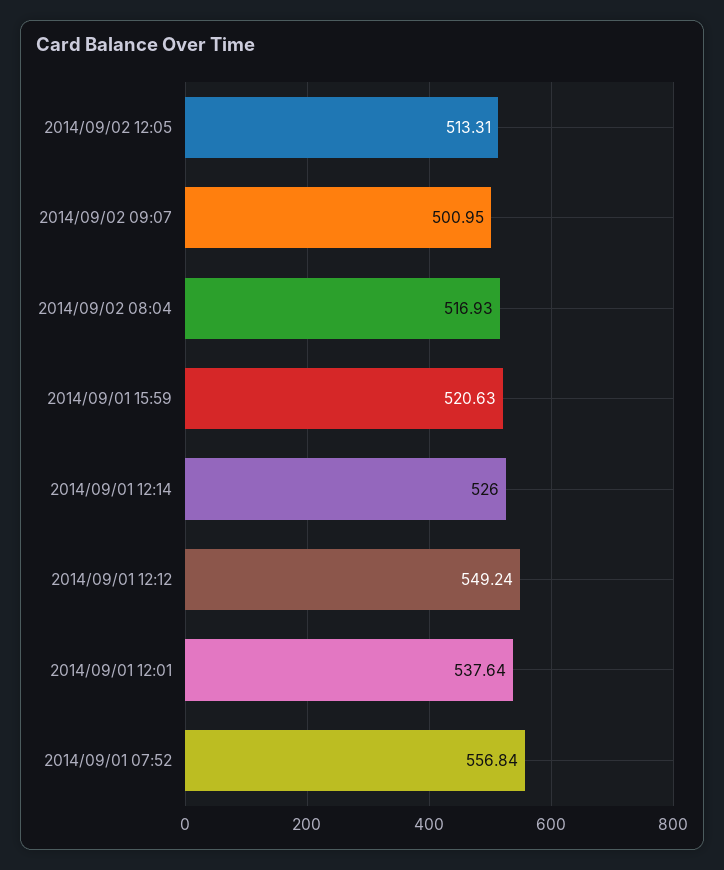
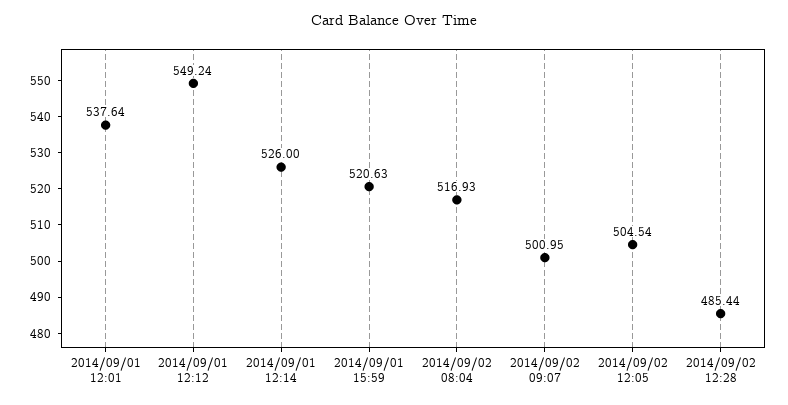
2014/09/02 12:05: 513.31 -> 504.54
2014/09/01 07:52: 556.84 -> none
2014/09/02 12:28: none -> 485.44

